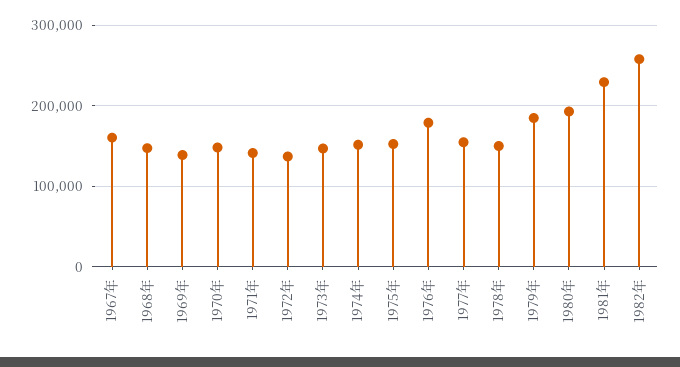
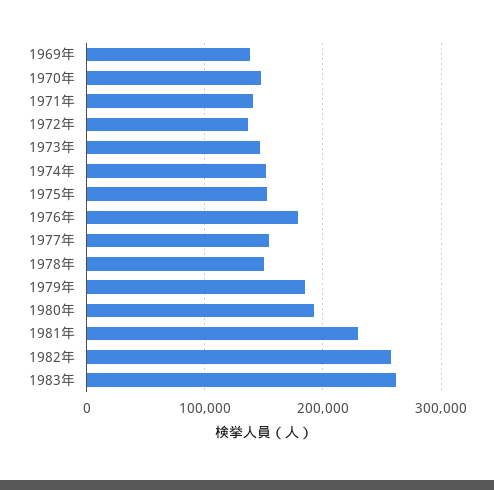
1967年: 160000 -> none
1968年: 150000 -> none
1983年: none -> 260000

